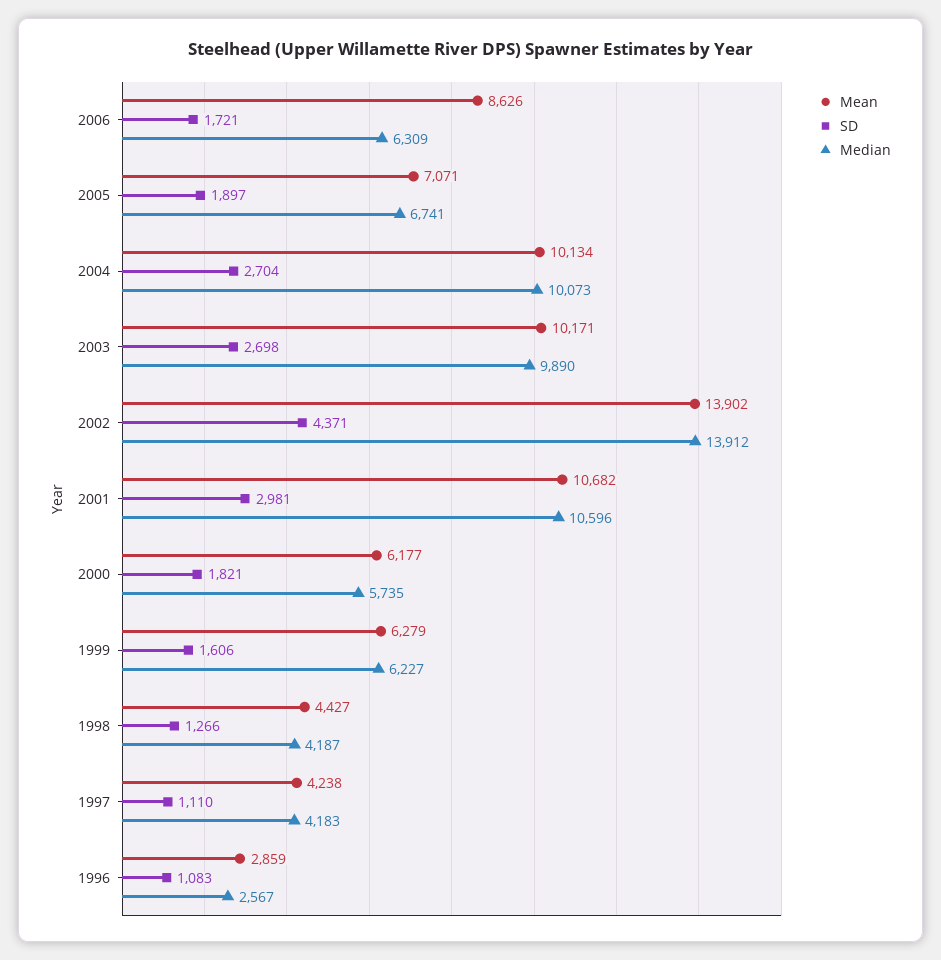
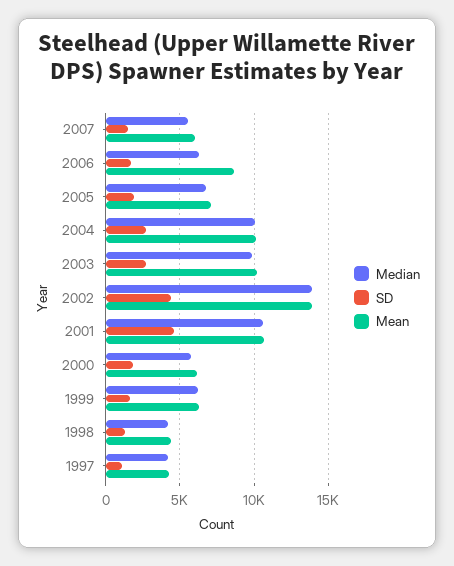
SD, 2001: 2981 -> 4500
Mean, 1996: 2859 -> none
SD, 1996: 1083 -> none
Median, 1996: 2567 -> none
Median, 2007: none -> 5500
SD, 2007: none -> 1500
Mean, 2007: none -> 6000

